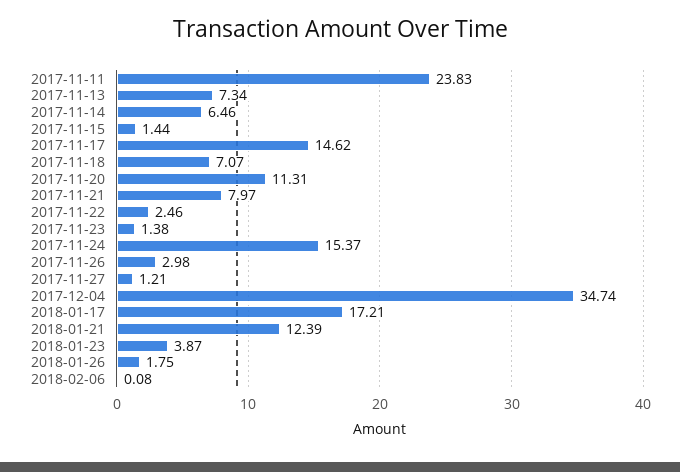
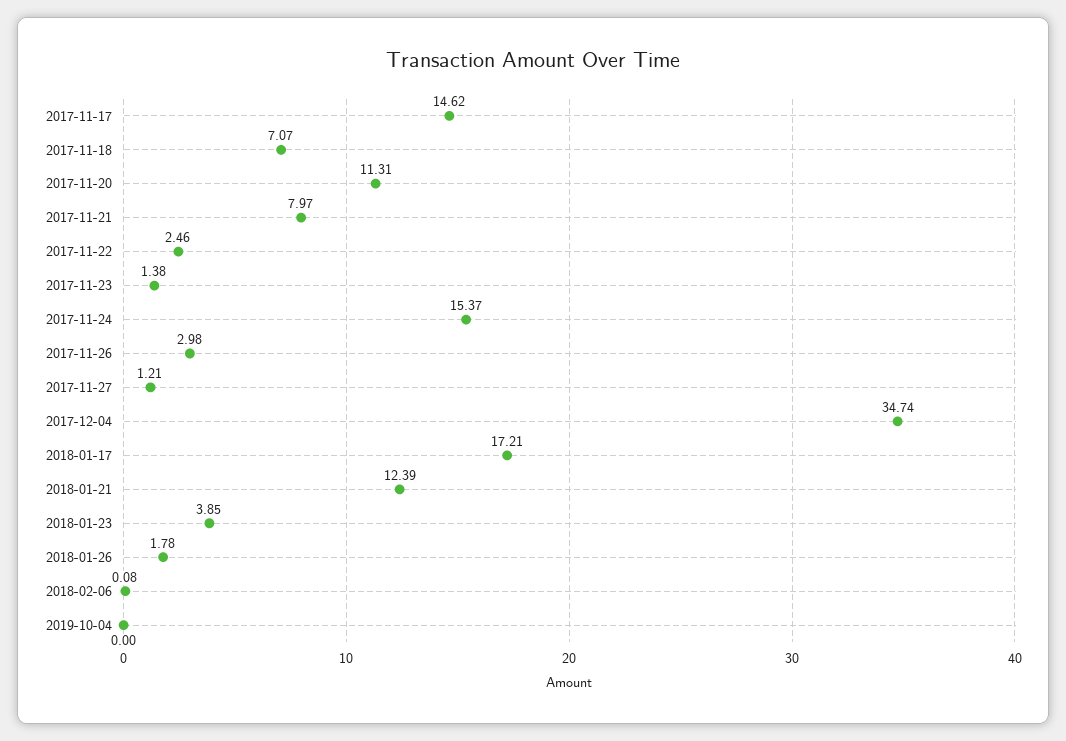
2017-11-11: 23.83 -> none
2017-11-13: 7.34 -> none
2017-11-14: 6.46 -> none
2017-11-15: 1.44 -> none
2018-01-23: 3.87 -> 3.85
2018-01-26: 1.75 -> 1.78
2019-10-04: none -> 0

